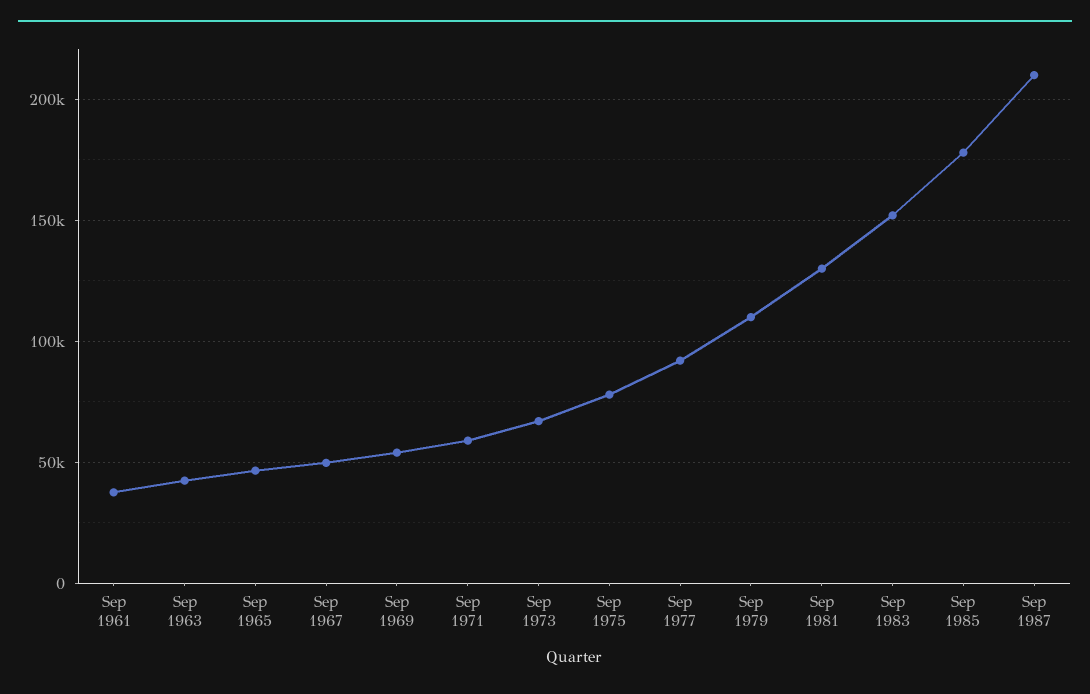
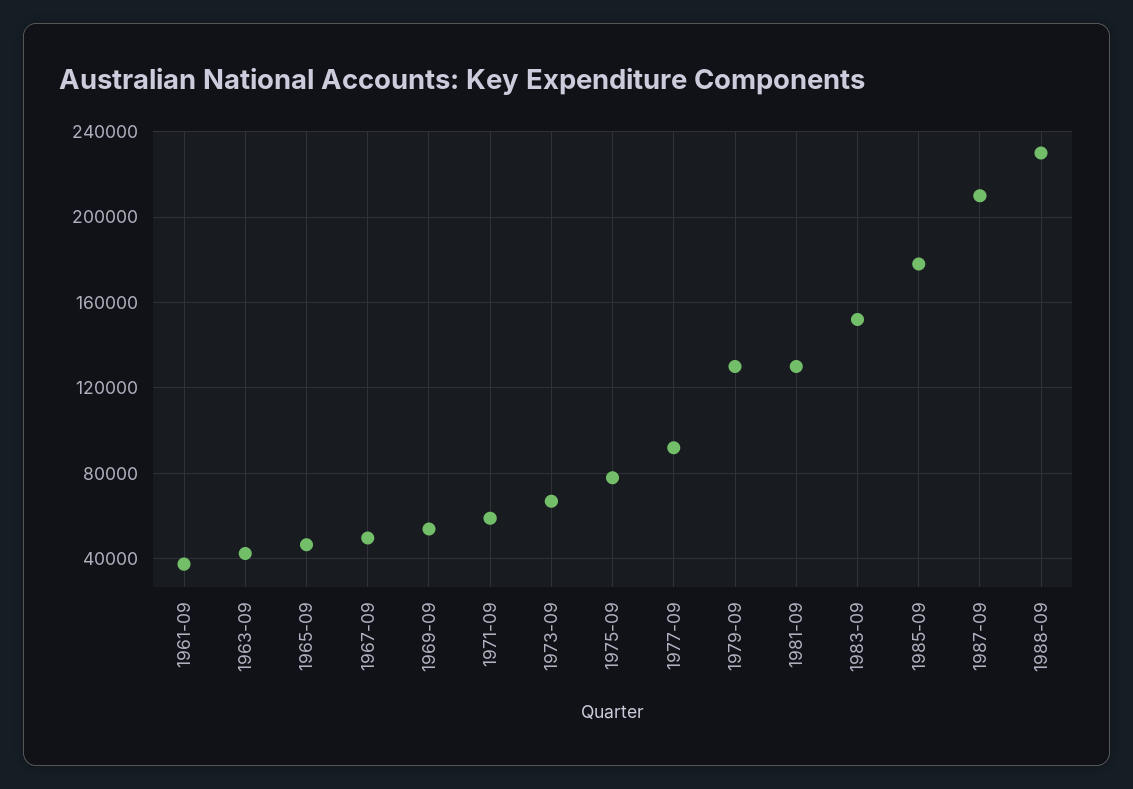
Sep 1979: 110000 -> 130000
1988-09: none -> 230000

